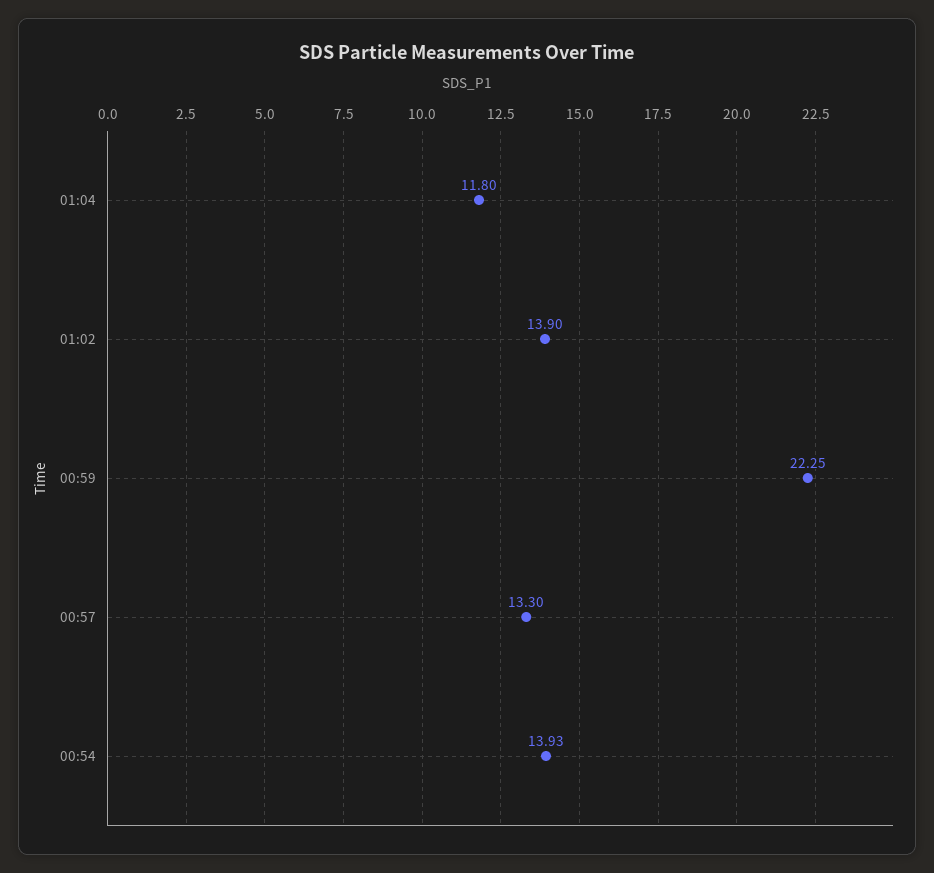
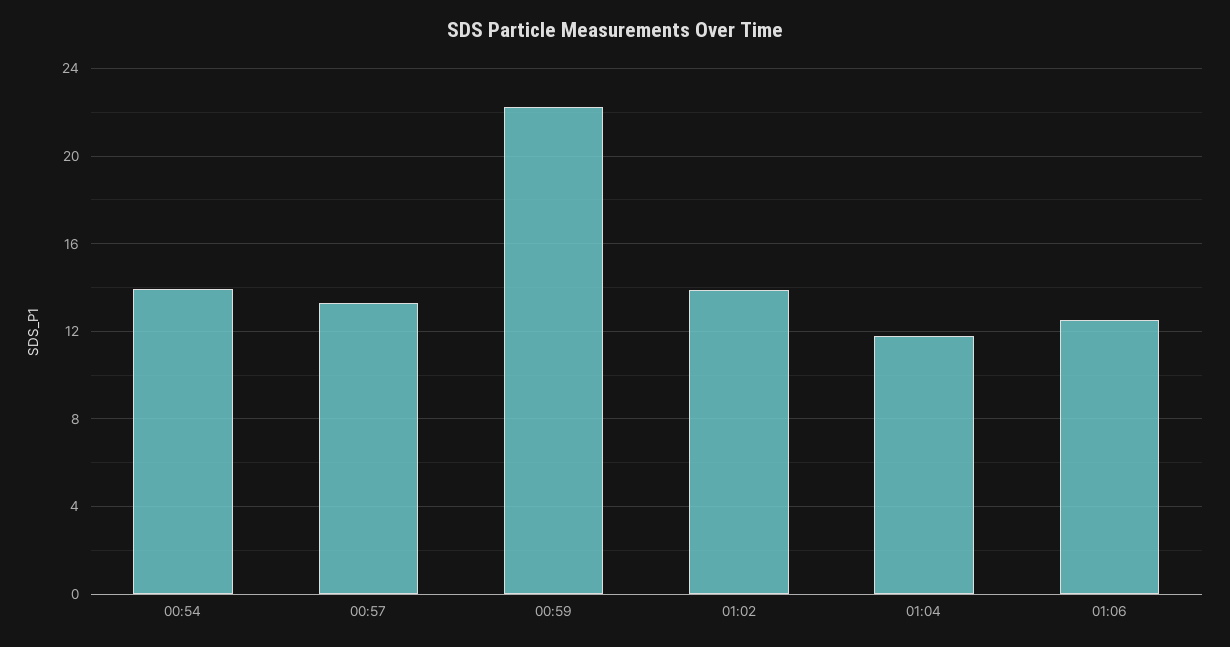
01:06: none -> 12.5

